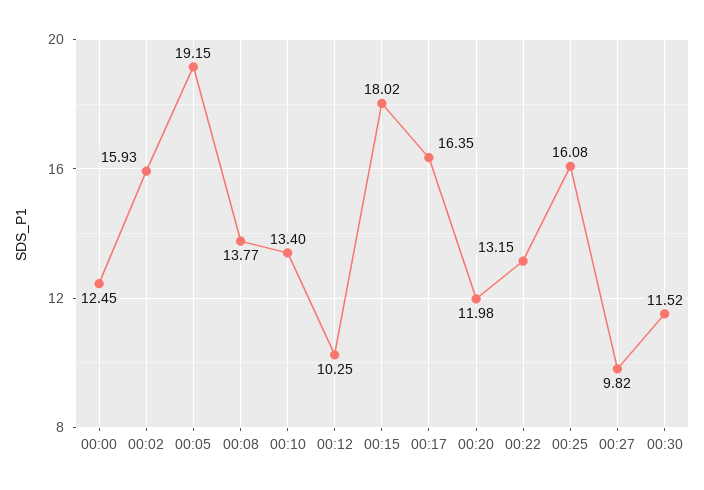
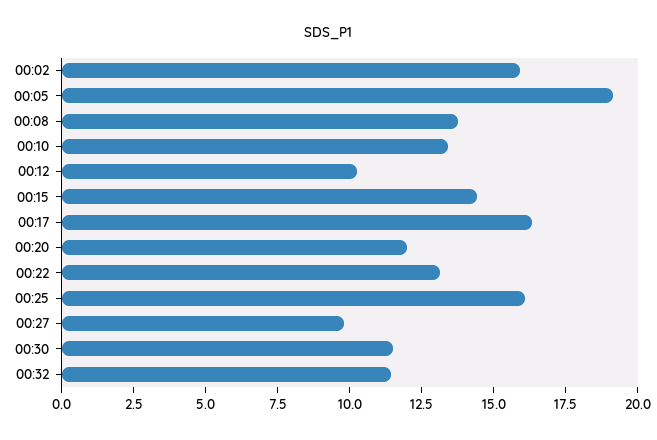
00:00: 12.45 -> none
00:15: 18.02 -> 14.5
00:32: none -> 11.5

